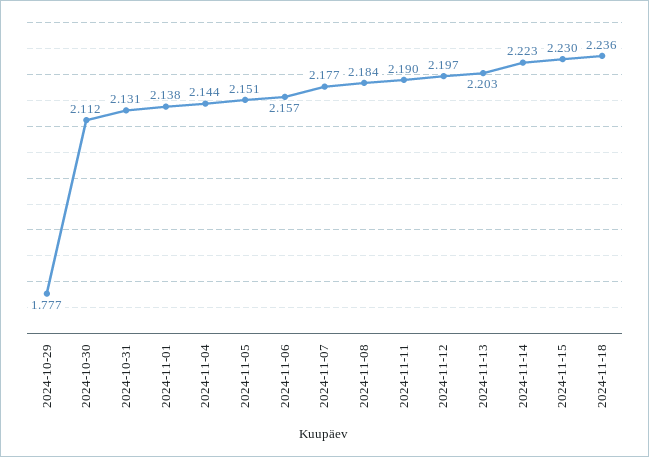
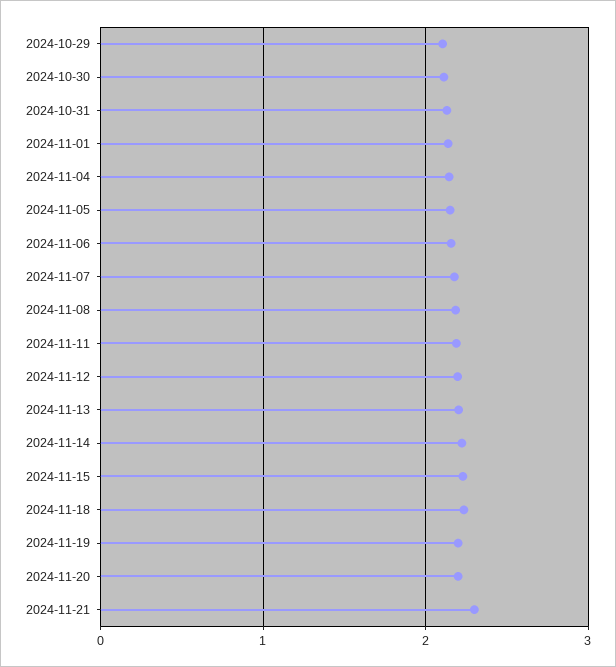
2024-10-29: 1.777 -> 2.1
2024-11-19: none -> 2.2
2024-11-20: none -> 2.2
2024-11-21: none -> 2.3

